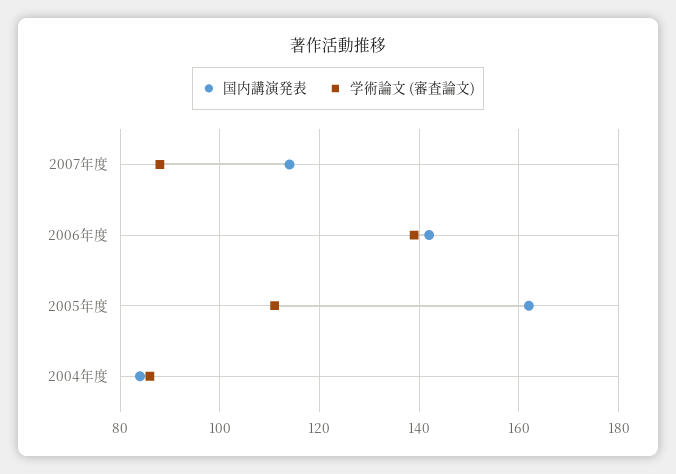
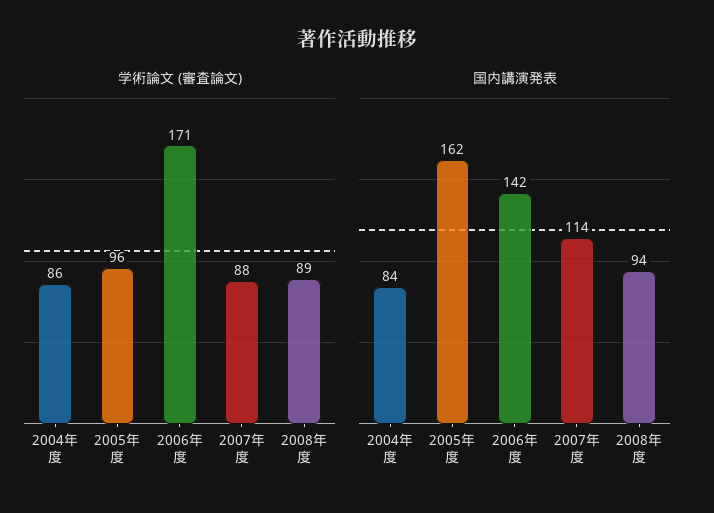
学術論文 (審査論文), 2006年度: 140 -> 171
学術論文 (審査論文), 2005年度: 110 -> 96
学術論文 (審査論文), 2008年度: none -> 89
国内講演発表, 2008年度: none -> 94

